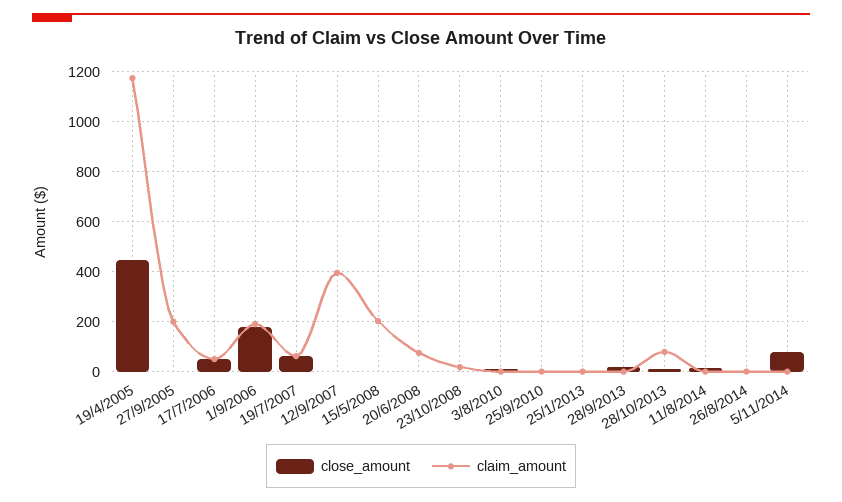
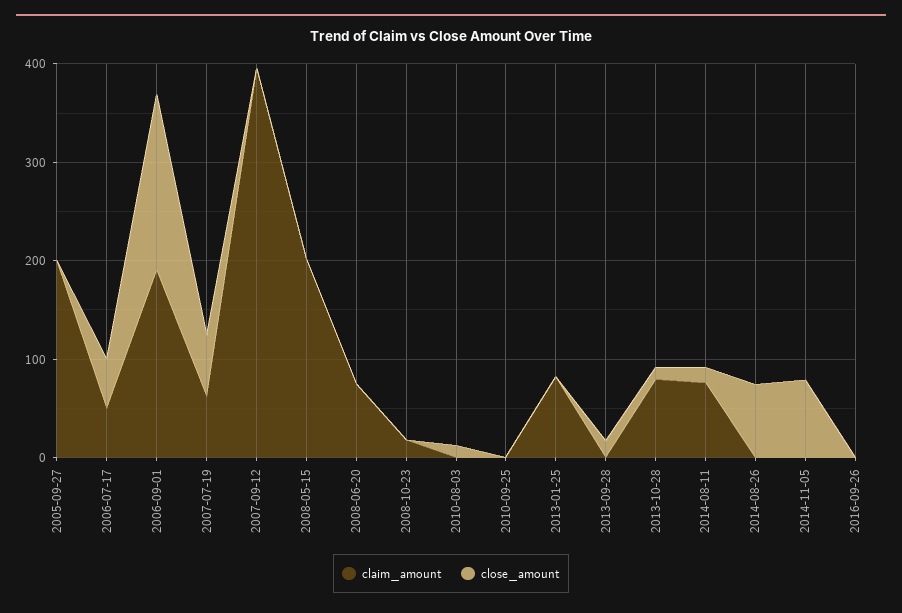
close_amount, 19/4/2005: 450 -> none
claim_amount, 19/4/2005: 1175 -> none
claim_amount, 25/1/2013: 0 -> 80
claim_amount, 11/8/2014: 0 -> 80
close_amount, 26/8/2014: 0 -> 80
claim_amount, 2016-09-26: none -> 0
close_amount, 2016-09-26: none -> 0

